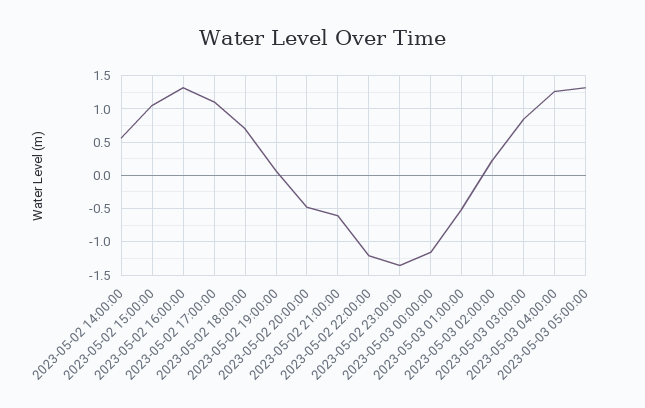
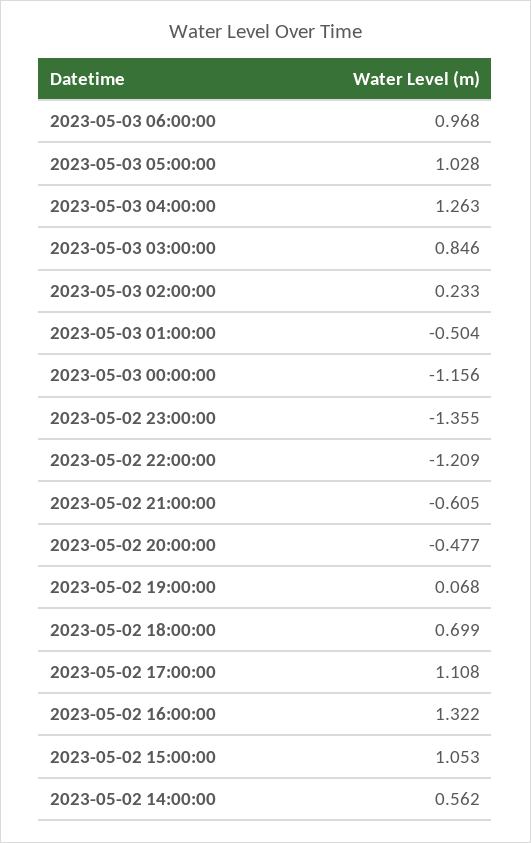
2023-05-03 05:00:00: 1.3 -> 1.028
2023-05-03 06:00:00: none -> 0.968

